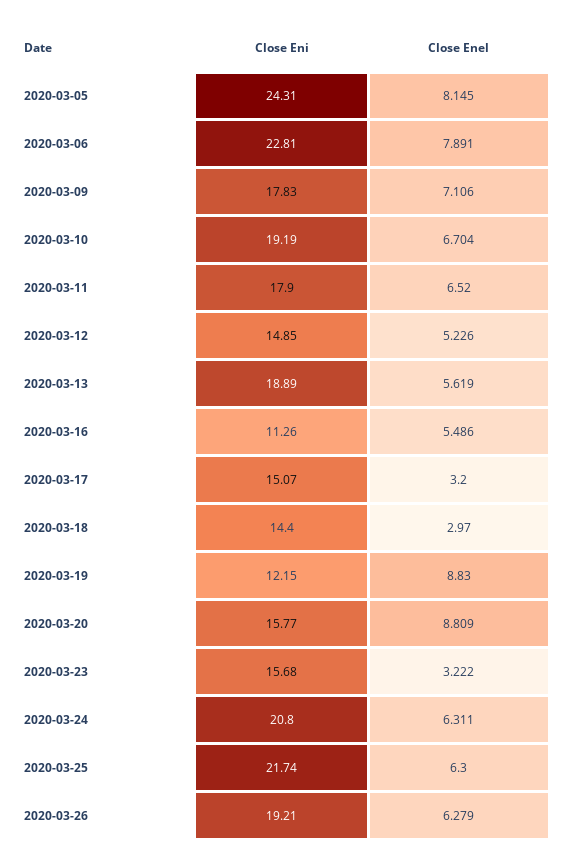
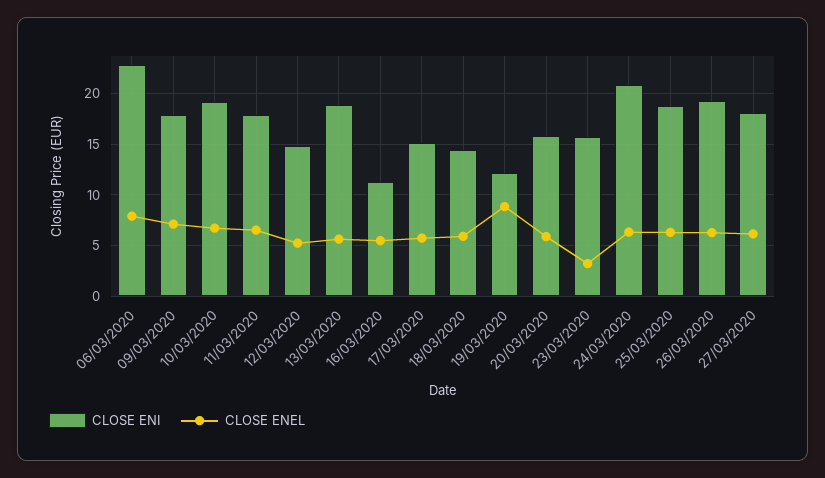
Close Eni, 2020-03-05: 24.31 -> none
Close Enel, 2020-03-05: 8.145 -> none
Close Enel, 2020-03-17: 3.2 -> 6
Close Enel, 2020-03-18: 2.97 -> 6
Close Enel, 2020-03-20: 8.809 -> 6
Close Eni, 2020-03-25: 21.74 -> 19
Close Eni, 27/03/2020: none -> 18
Close Enel, 27/03/2020: none -> 6

